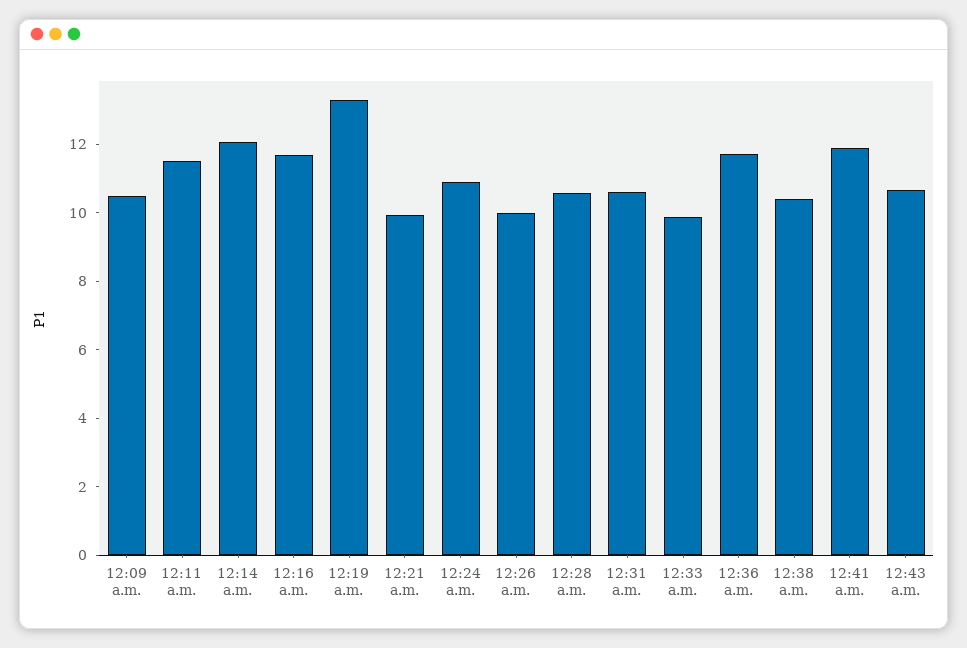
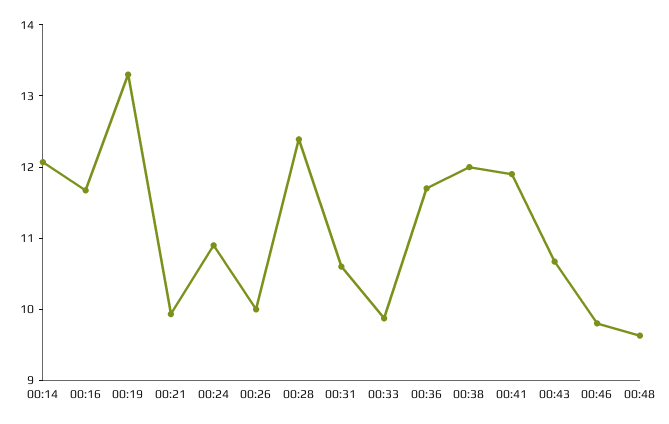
12:09 a.m.: 10.5 -> none
12:11 a.m.: 11.5 -> none
12:28 a.m.: 10.5 -> 12.4
12:38 a.m.: 10.5 -> 12
00:46: none -> 9.8
00:48: none -> 9.6

